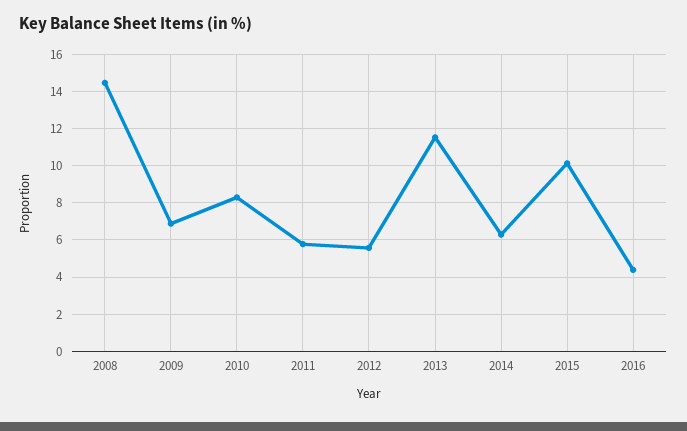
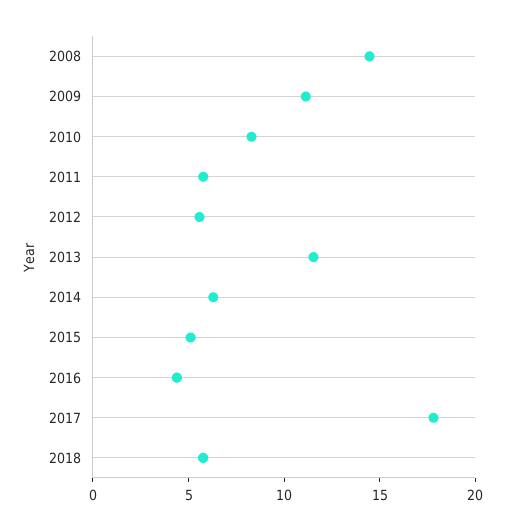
2009: 7 -> 11
2015: 10 -> 5
2017: none -> 18
2018: none -> 6

